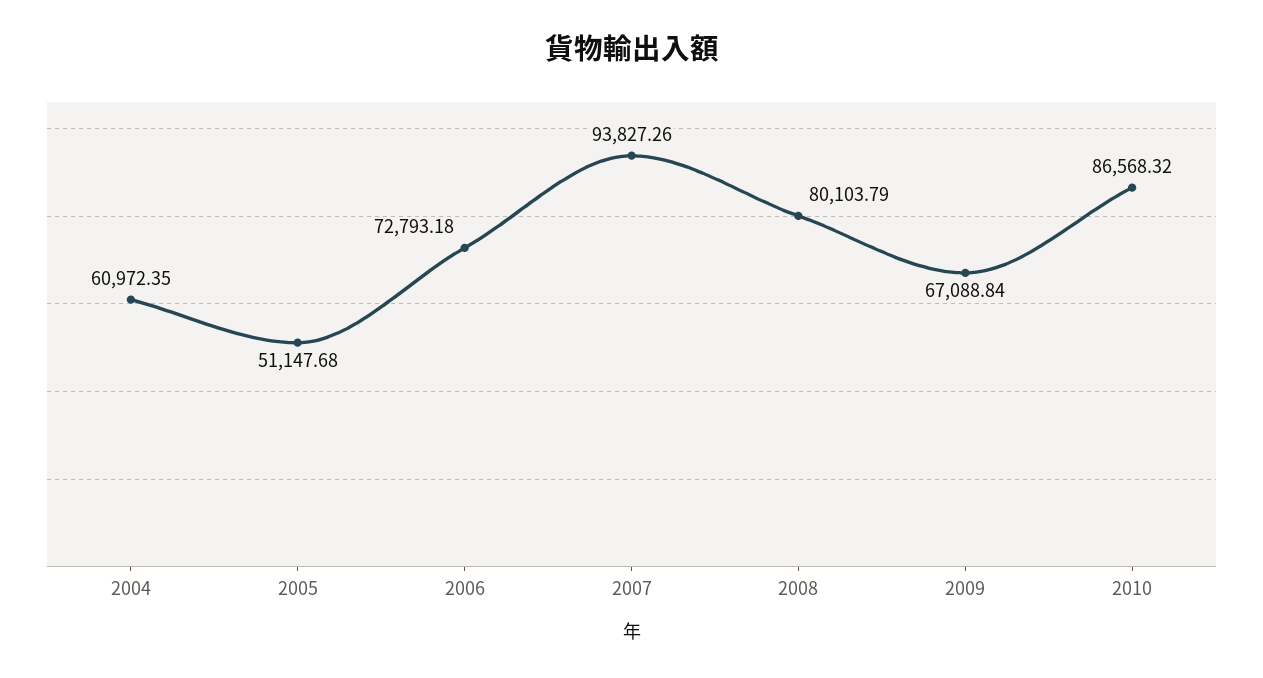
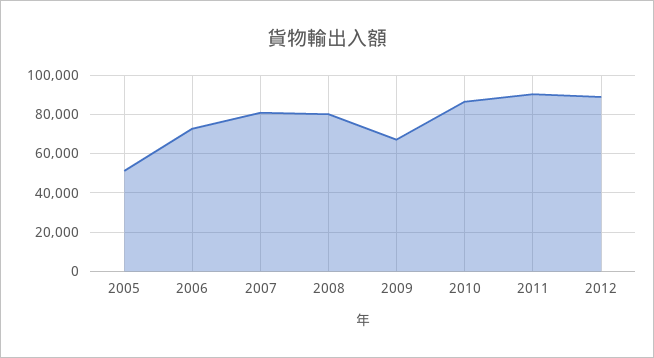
2004: 60972.35 -> none
2007: 93827.26 -> 80000
2011: none -> 90000
2012: none -> 90000

